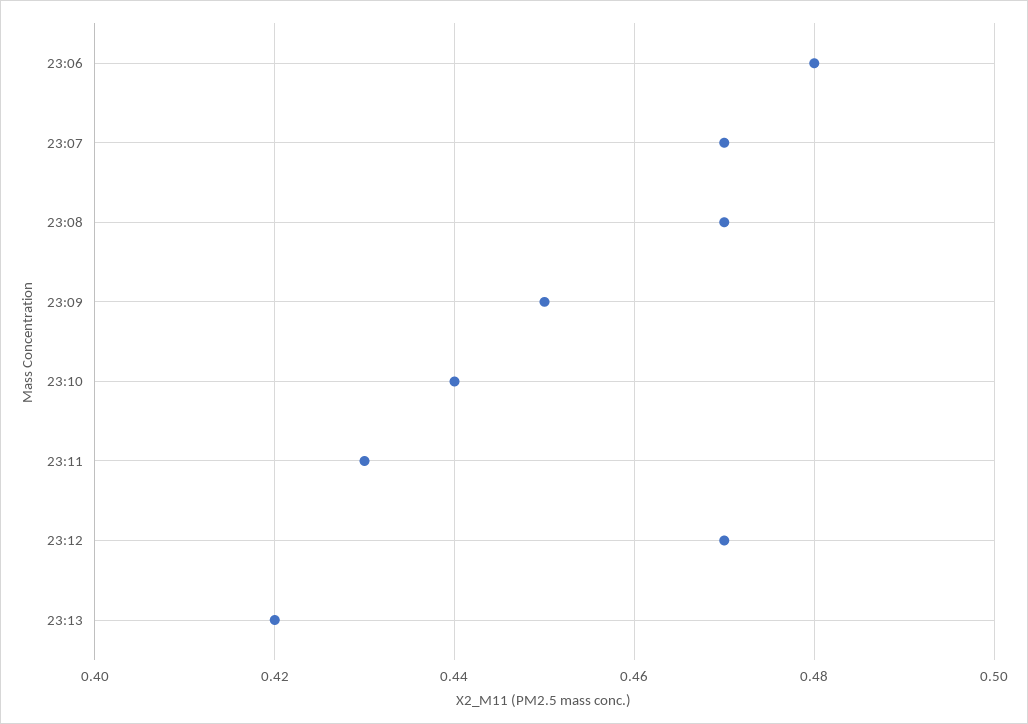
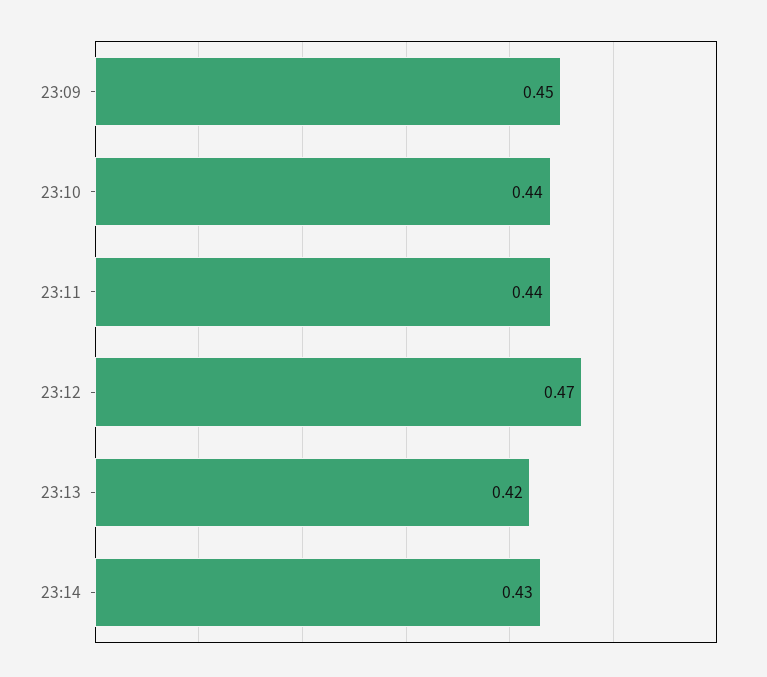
23:06: 0.48 -> none
23:07: 0.47 -> none
23:08: 0.47 -> none
23:11: 0.43 -> 0.44
23:14: none -> 0.43

